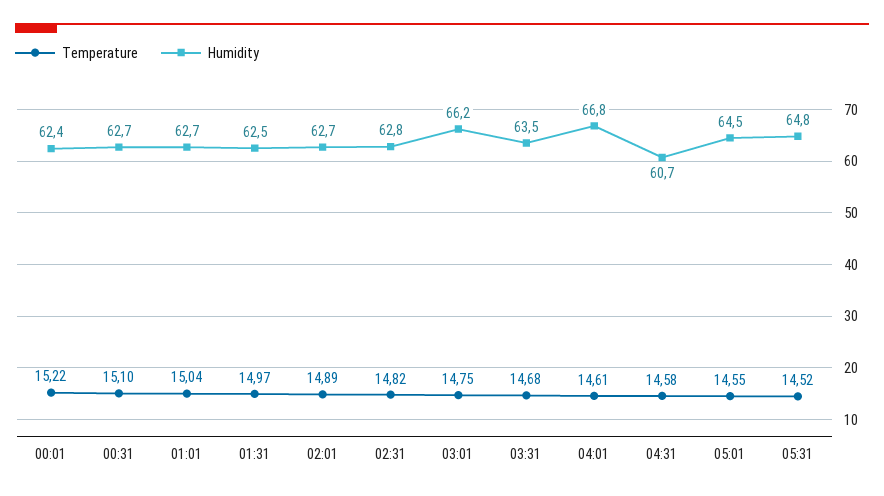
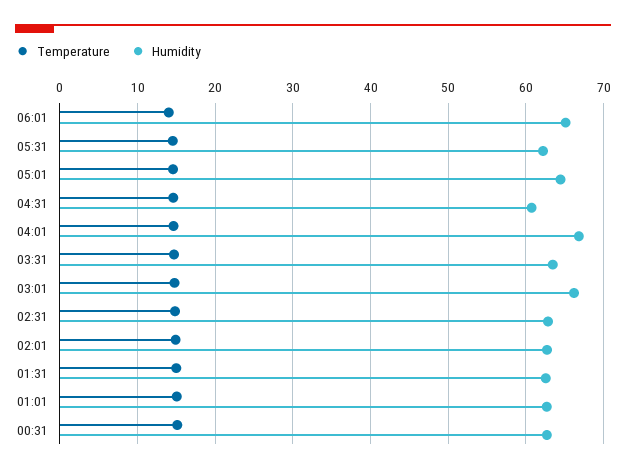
Temperature, 00:01: 15.22 -> none
Humidity, 00:01: 62.4 -> none
Humidity, 05:31: 64.8 -> 62
Temperature, 06:01: none -> 14
Humidity, 06:01: none -> 65

